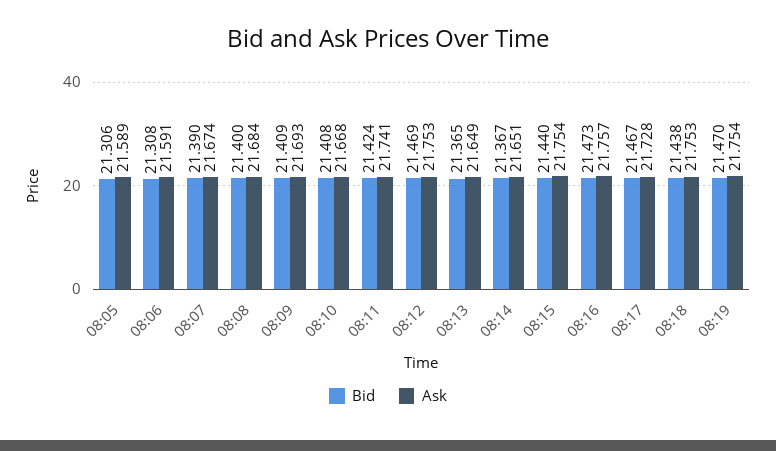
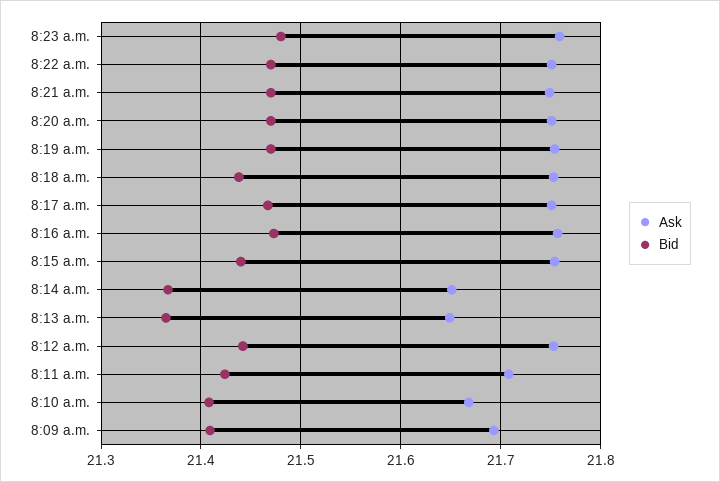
Bid, 08:05: 21.306 -> none
Ask, 08:05: 21.589 -> none
Bid, 08:06: 21.308 -> none
Ask, 08:06: 21.591 -> none
Bid, 08:07: 21.39 -> none
Ask, 08:07: 21.674 -> none
Bid, 08:08: 21.4 -> none
Ask, 08:08: 21.684 -> none
Ask, 08:11: 21.741 -> 21.71
Bid, 08:12: 21.469 -> 21.44
Ask, 08:17: 21.728 -> 21.75
Ask, 8:23 a.m.: none -> 21.76
Bid, 8:23 a.m.: none -> 21.48
Ask, 8:22 a.m.: none -> 21.75
Bid, 8:22 a.m.: none -> 21.47
Ask, 8:21 a.m.: none -> 21.75
Bid, 8:21 a.m.: none -> 21.47
Ask, 8:20 a.m.: none -> 21.75
Bid, 8:20 a.m.: none -> 21.47

